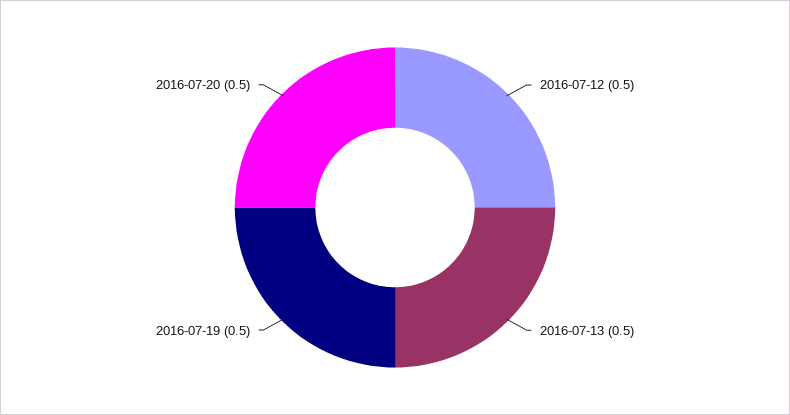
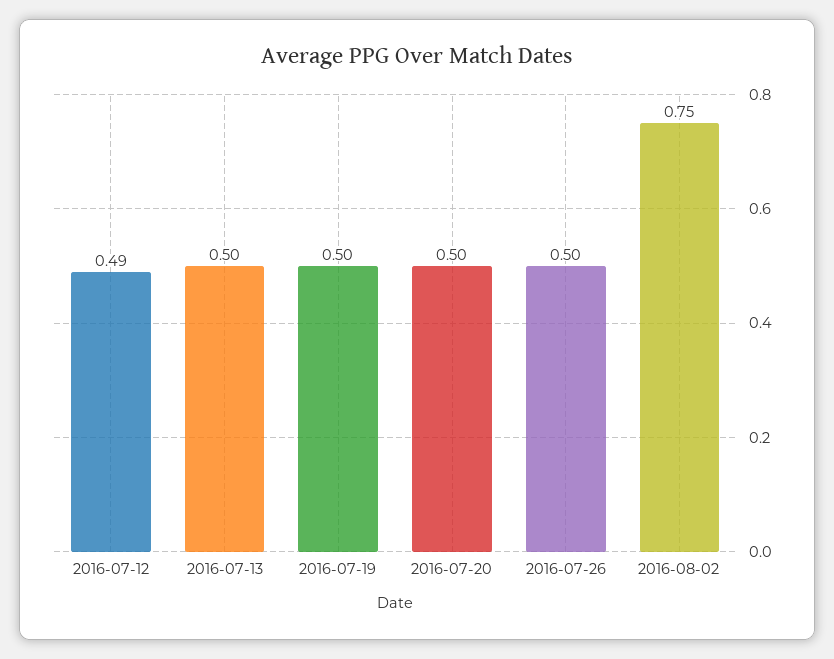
2016-07-12: 0.5 -> 0.49
2016-07-26: none -> 0.5
2016-08-02: none -> 0.75

